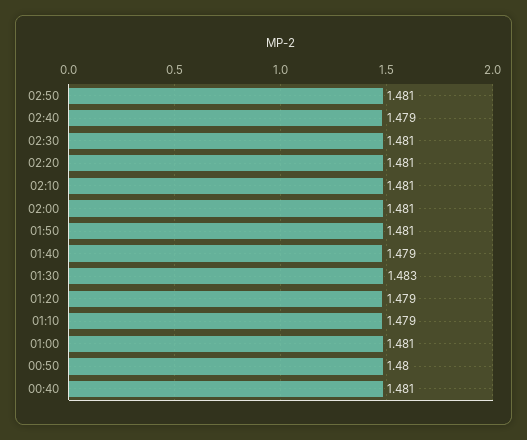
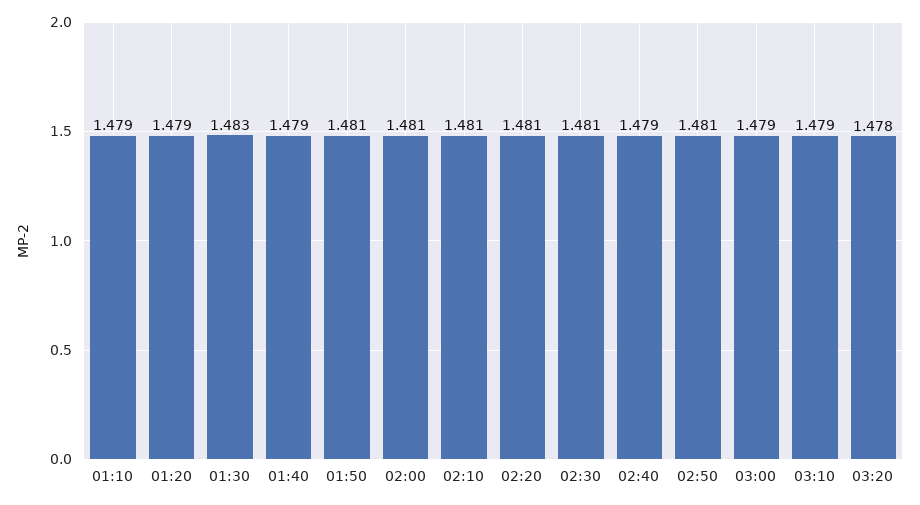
01:00: 1.481 -> none
00:50: 1.48 -> none
00:40: 1.481 -> none
03:00: none -> 1.479
03:10: none -> 1.479
03:20: none -> 1.478

